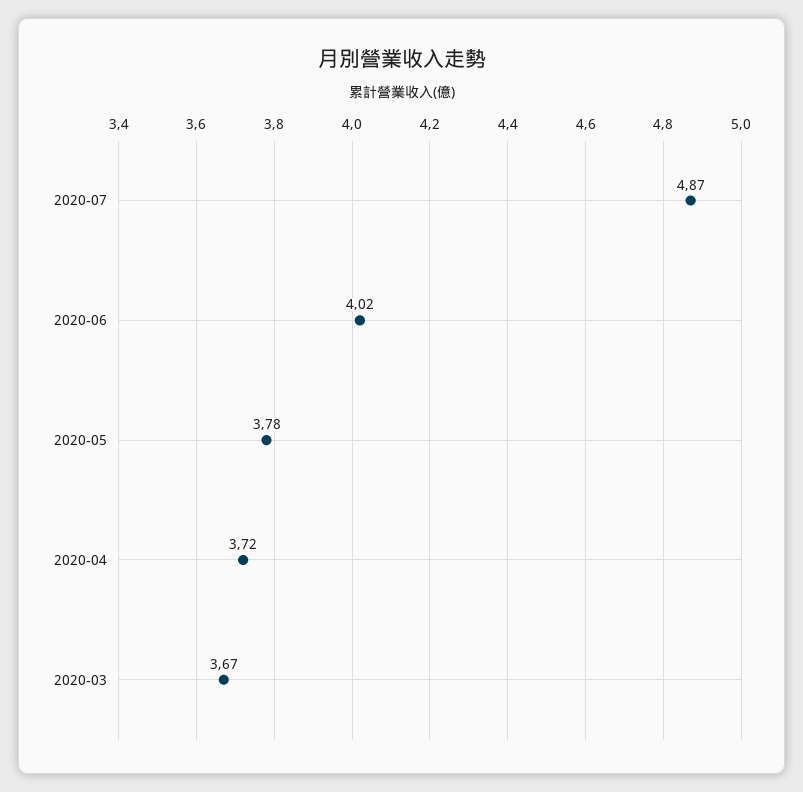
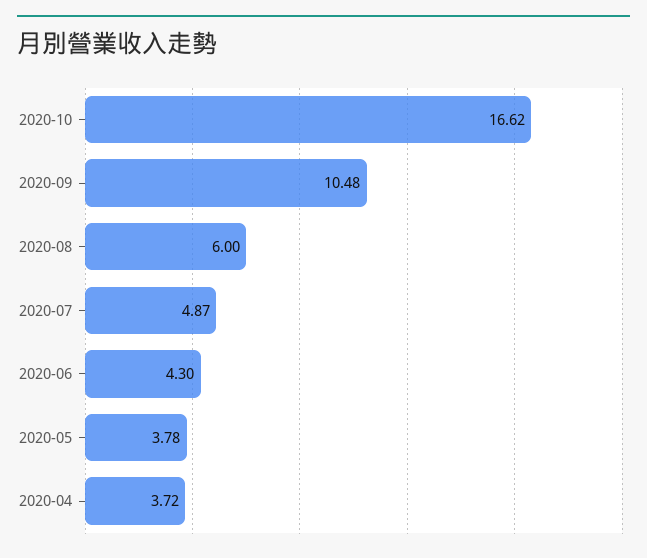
2020-06: 4.02 -> 4.3
2020-03: 3.67 -> none
2020-10: none -> 16.62
2020-09: none -> 10.48
2020-08: none -> 6

